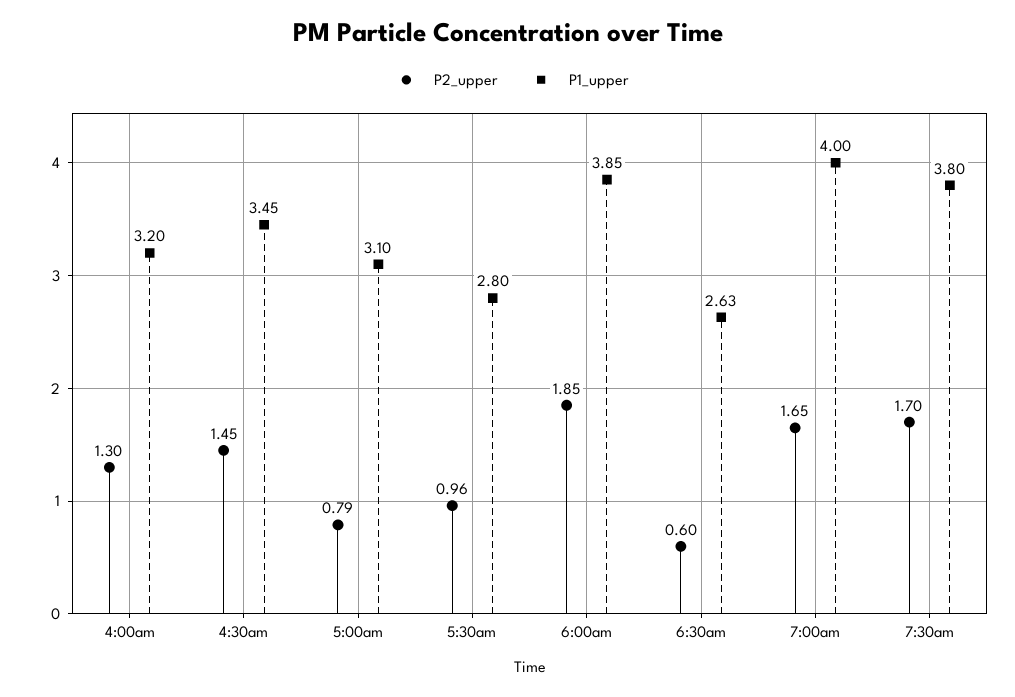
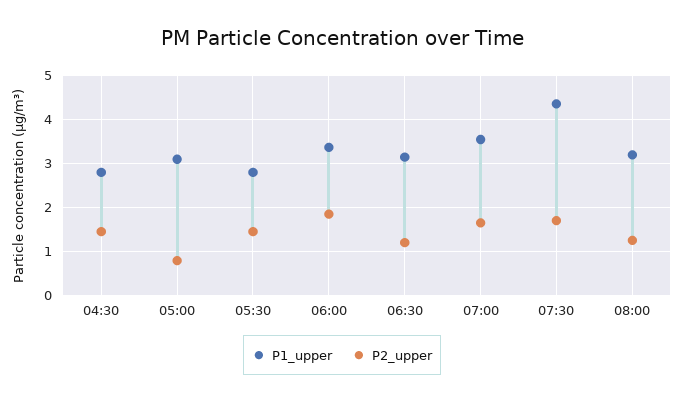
P2_upper, 4:00am: 1.3 -> none
P1_upper, 4:00am: 3.2 -> none
P1_upper, 4:30am: 3.45 -> 2.8
P2_upper, 5:30am: 0.96 -> 1.4
P1_upper, 6:00am: 3.85 -> 3.4
P2_upper, 6:30am: 0.6 -> 1.2
P1_upper, 6:30am: 2.63 -> 3.2
P1_upper, 7:00am: 4 -> 3.6
P1_upper, 7:30am: 3.8 -> 4.4
P1_upper, 08:00: none -> 3.2
P2_upper, 08:00: none -> 1.2

